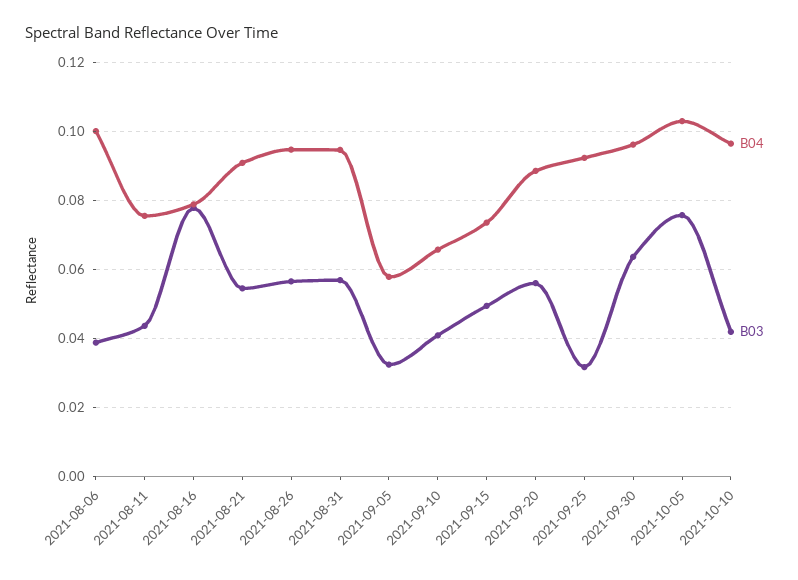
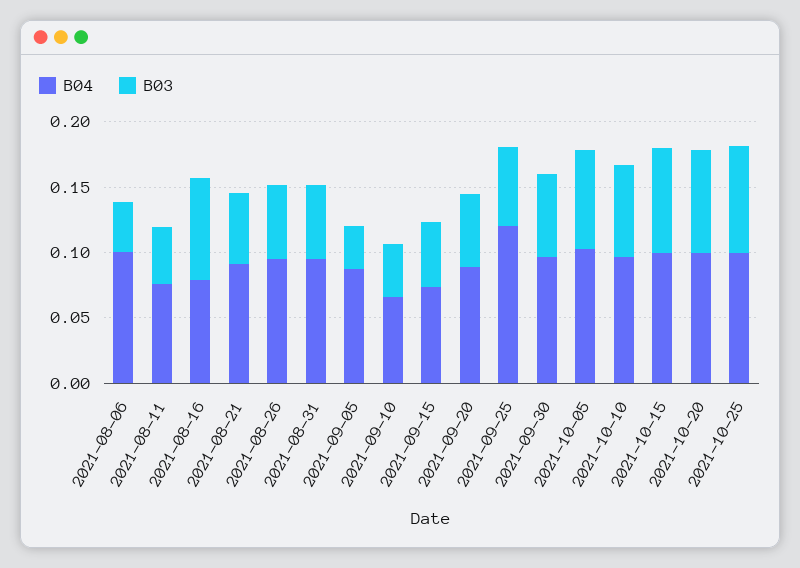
B04, 2021-09-05: 0.058 -> 0.09
B04, 2021-09-25: 0.092 -> 0.12
B03, 2021-09-25: 0.032 -> 0.06
B03, 2021-10-10: 0.042 -> 0.07
B04, 2021-10-15: none -> 0.1
B03, 2021-10-15: none -> 0.08
B04, 2021-10-20: none -> 0.1
B03, 2021-10-20: none -> 0.08
B04, 2021-10-25: none -> 0.1
B03, 2021-10-25: none -> 0.08

